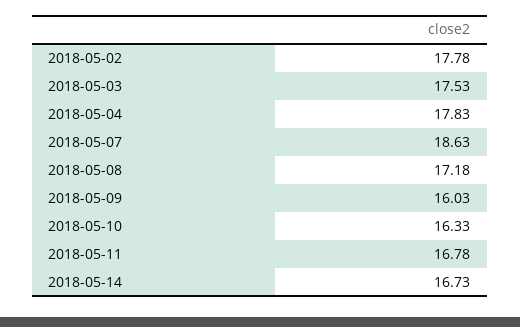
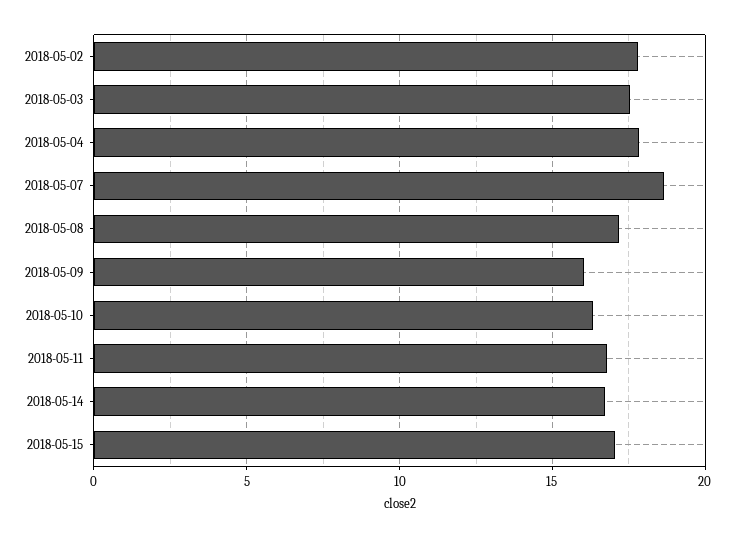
2018-05-15: none -> 17

